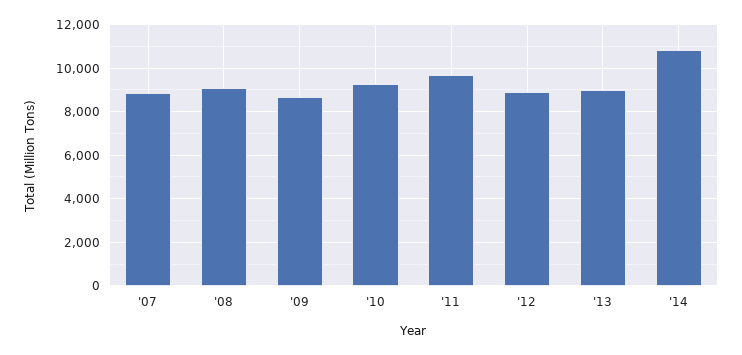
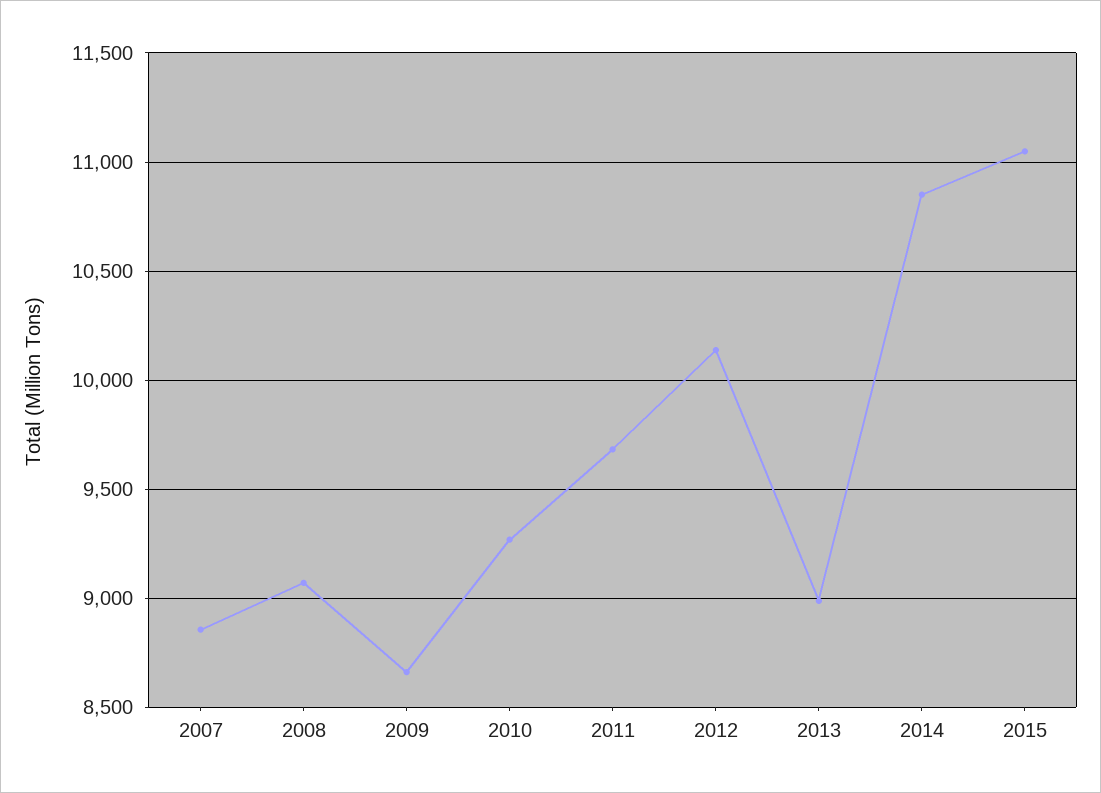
'12: 9000 -> 10150
2015: none -> 11050

